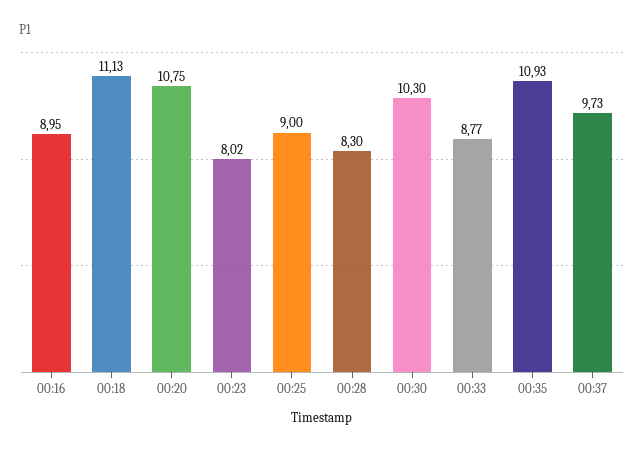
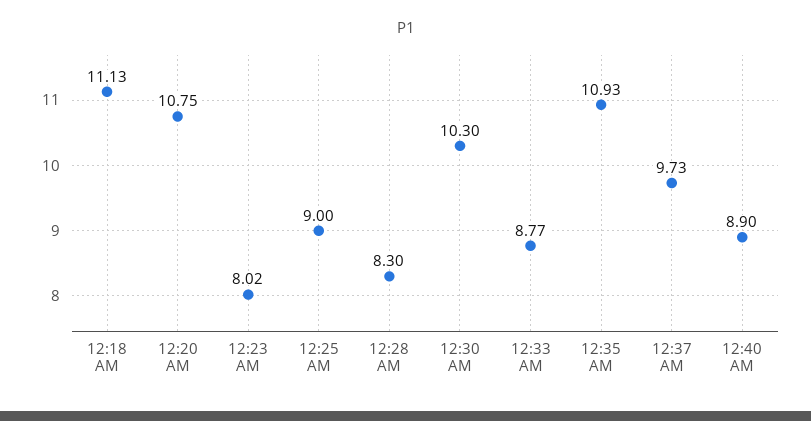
00:16: 8.95 -> none
12:40 AM: none -> 8.9

